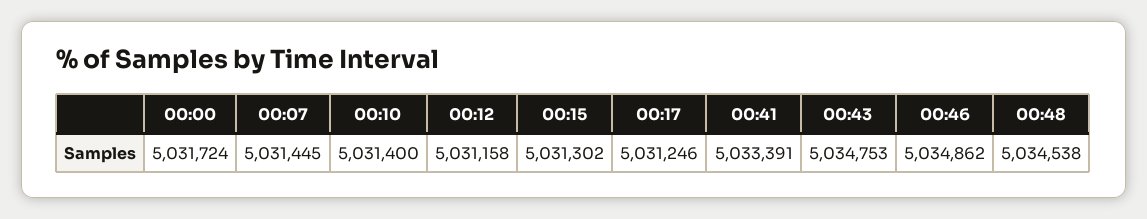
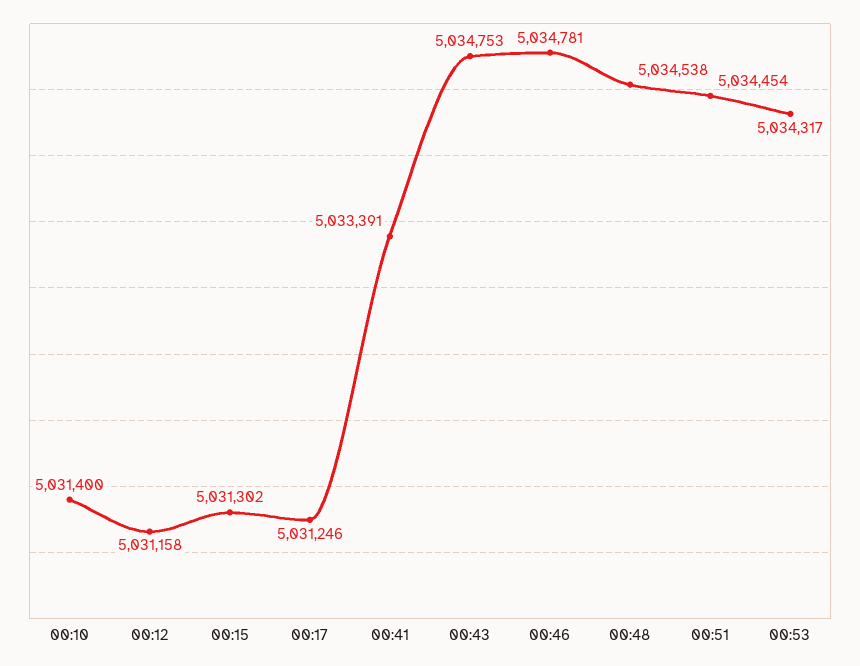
00:00: 5031724 -> none
00:07: 5031445 -> none
00:46: 5034862 -> 5034781
00:51: none -> 5034454
00:53: none -> 5034317

